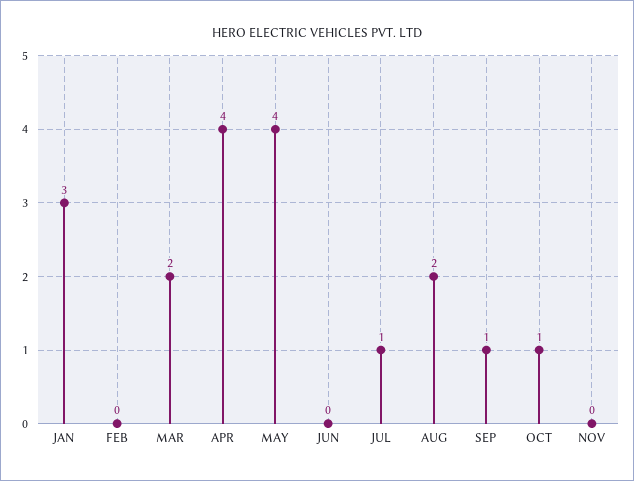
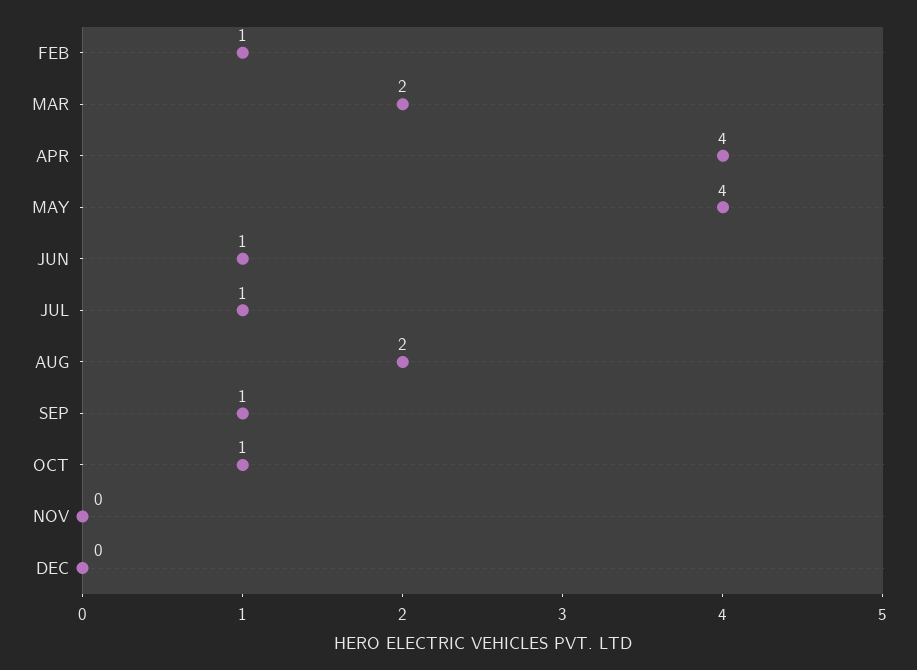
JAN: 3 -> none
FEB: 0 -> 1
JUN: 0 -> 1
DEC: none -> 0

